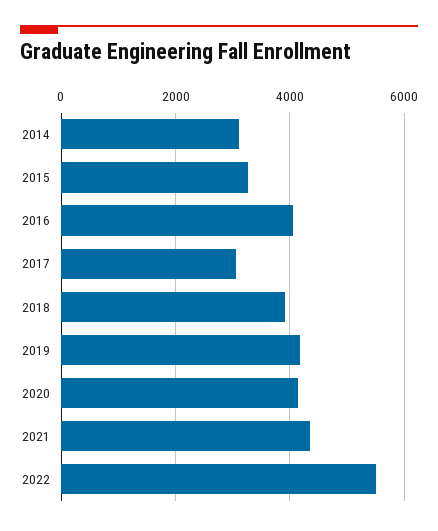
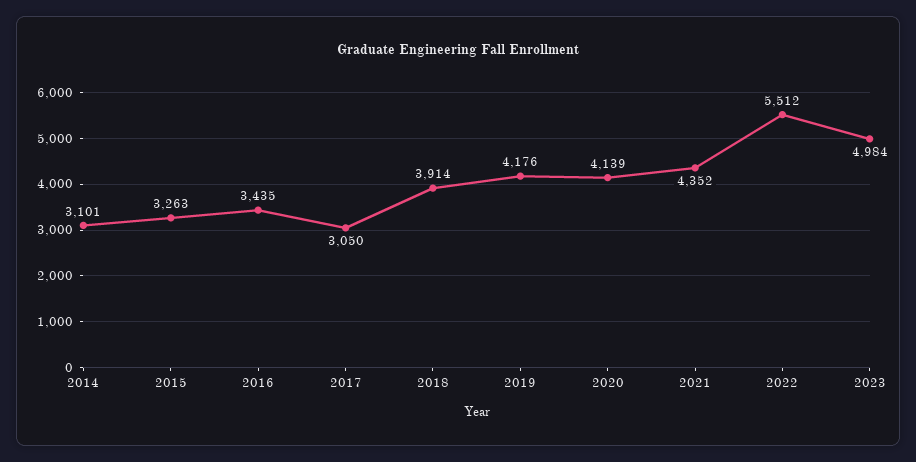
2016: 4000 -> 3435
2023: none -> 4984

